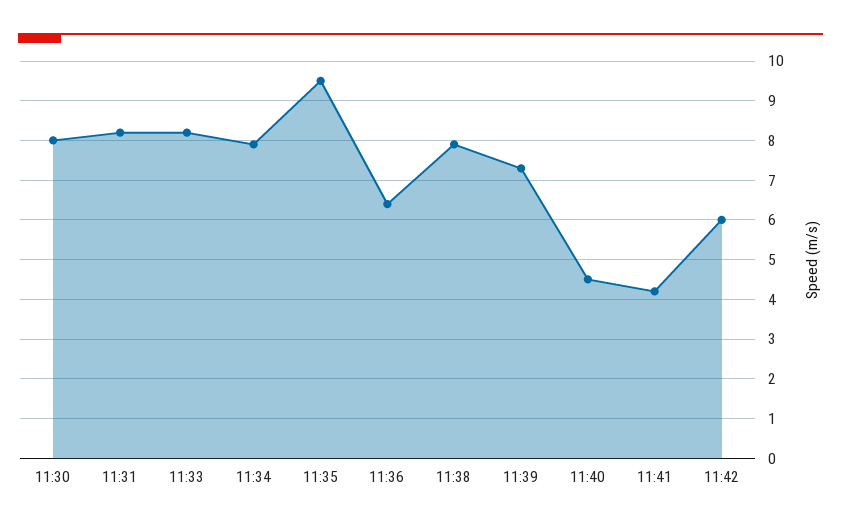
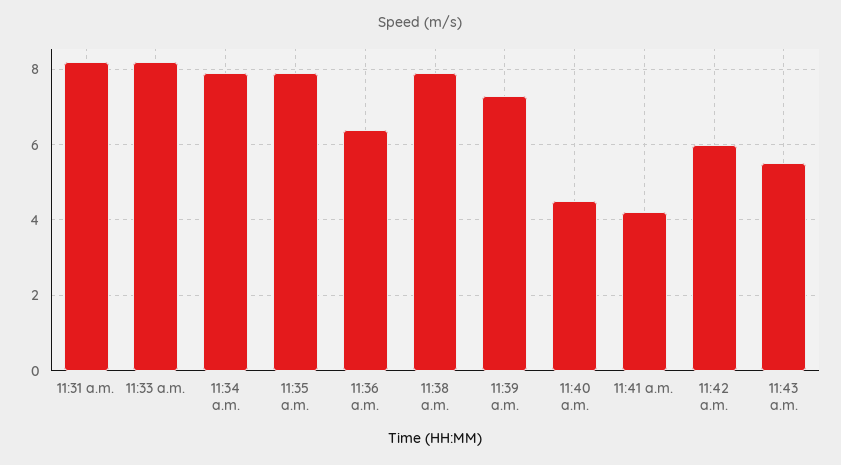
11:30: 8 -> none
11:35: 9.5 -> 8
11:43 a.m.: none -> 5.5

